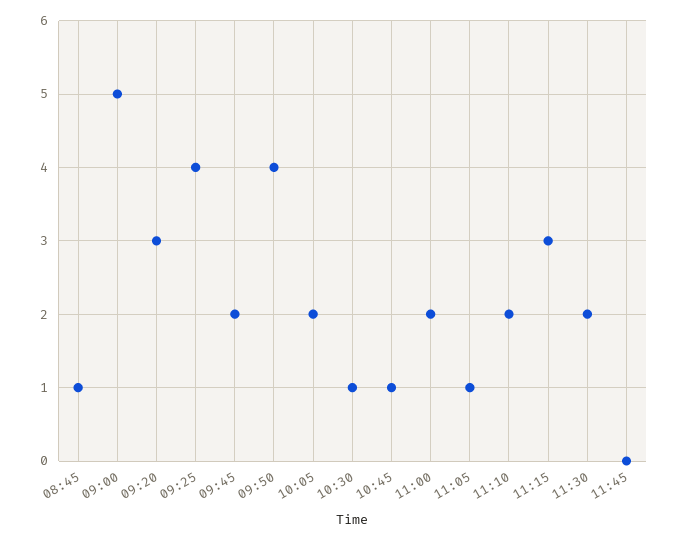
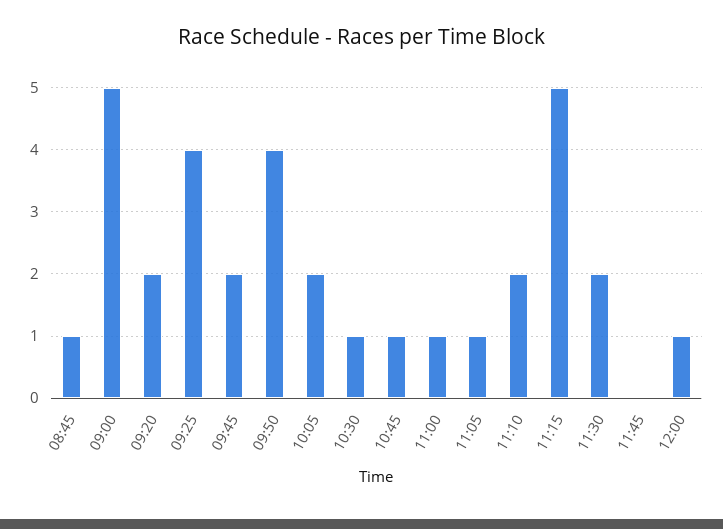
09:20: 3 -> 2
11:00: 2 -> 1
11:15: 3 -> 5
12:00: none -> 1

